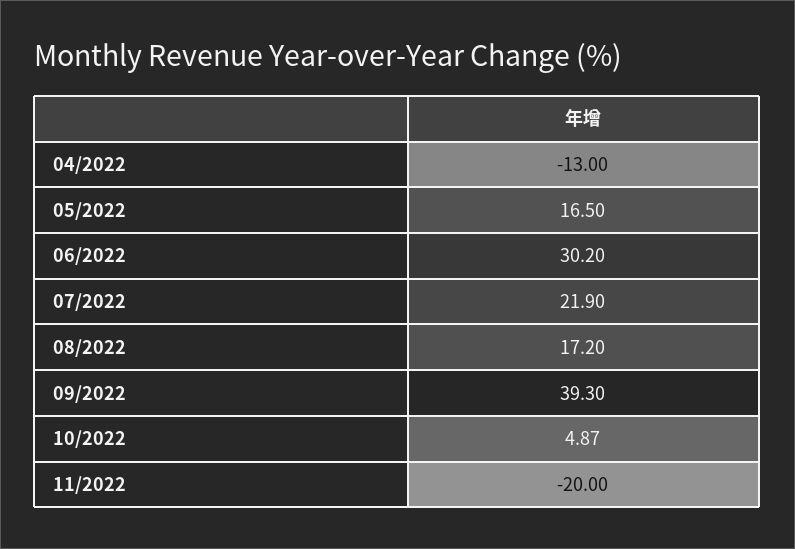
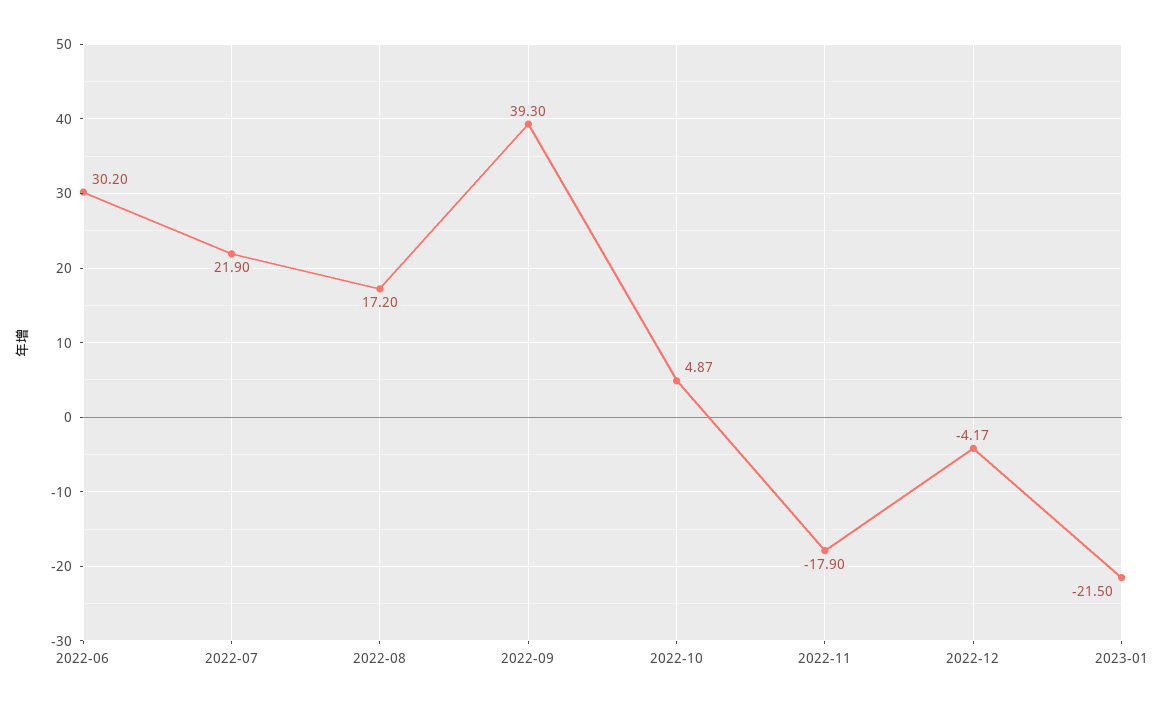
04/2022: -13 -> none
05/2022: 16.5 -> none
11/2022: -20 -> -17.9
2022-12: none -> -4.17
2023-01: none -> -21.5

